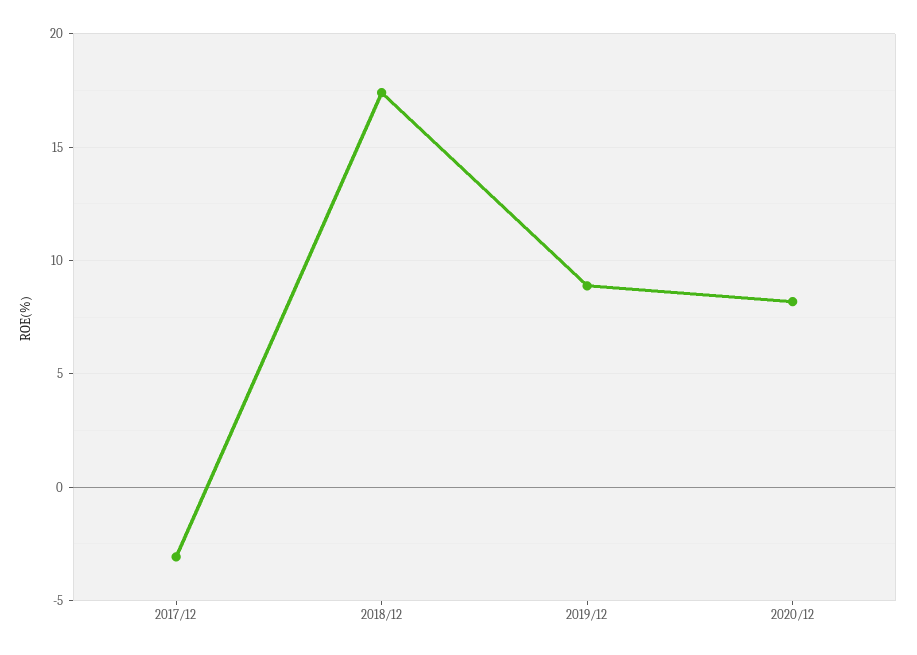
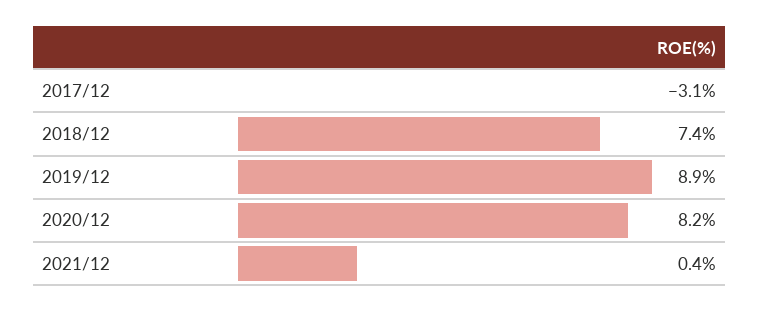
2018/12: 17.5 -> 7.4
2021/12: none -> 0.4

